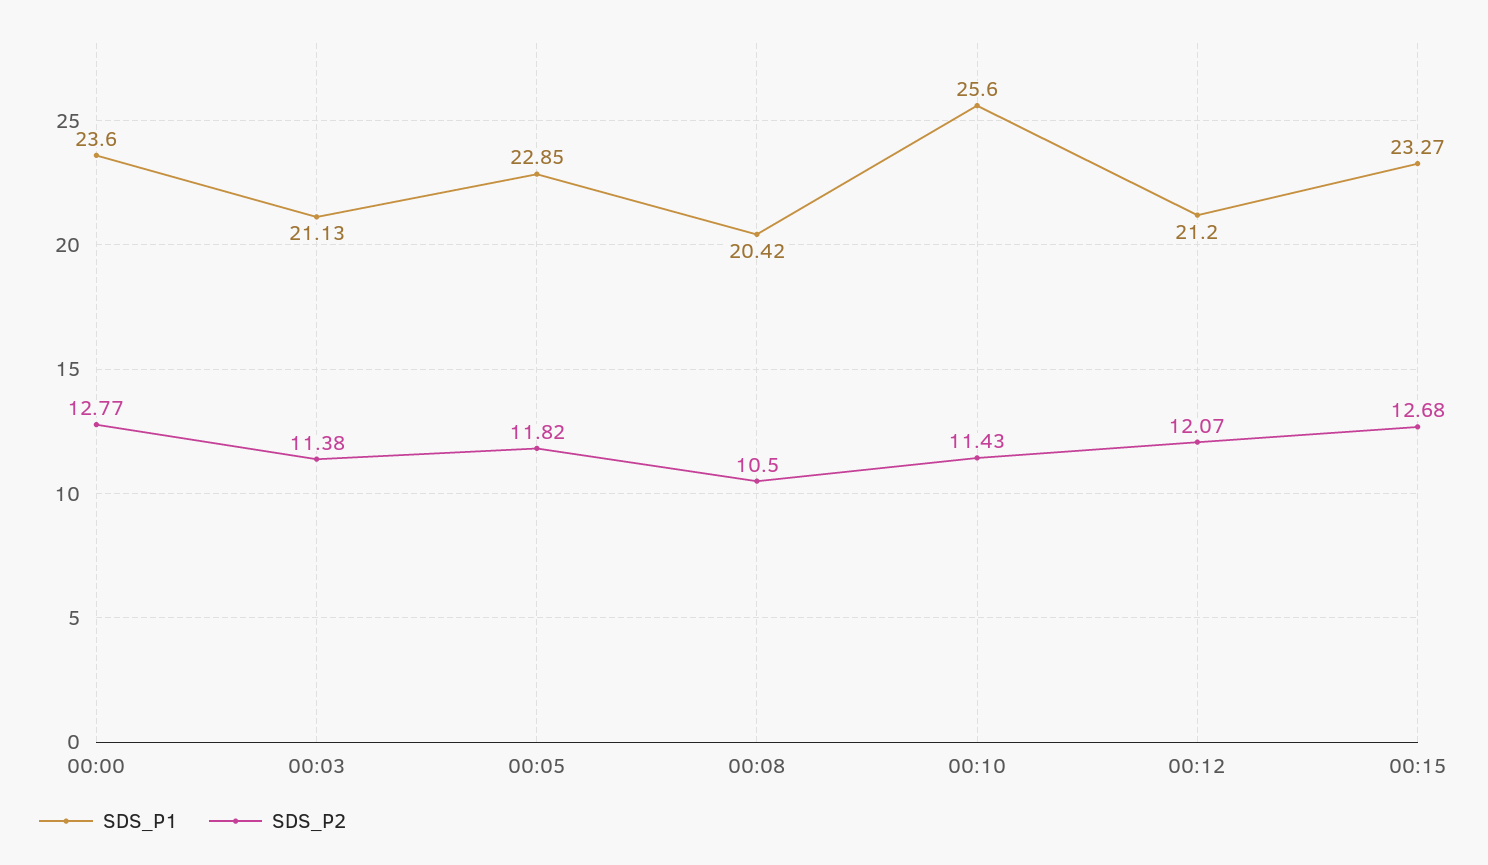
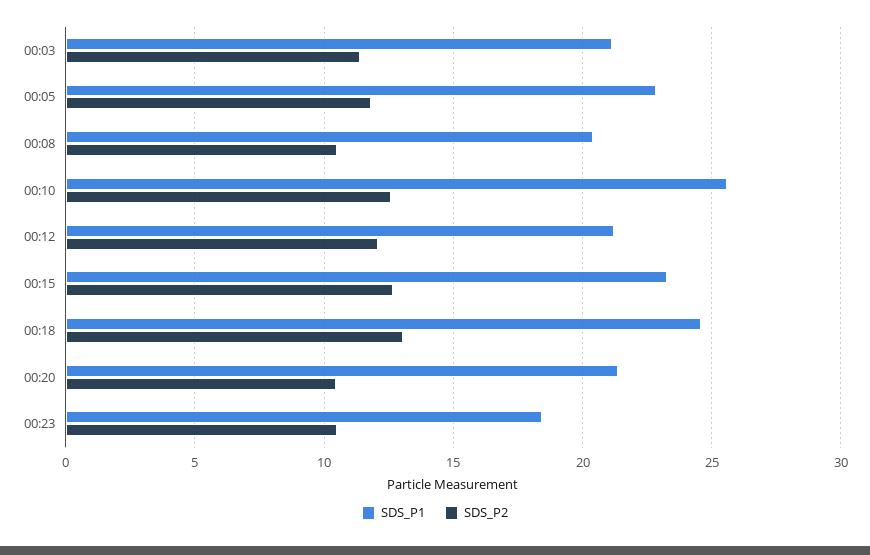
SDS_P1, 00:00: 23.6 -> none
SDS_P2, 00:00: 12.77 -> none
SDS_P2, 00:10: 11.43 -> 12.5
SDS_P1, 00:18: none -> 24.5
SDS_P2, 00:18: none -> 13
SDS_P1, 00:20: none -> 21.5
SDS_P2, 00:20: none -> 10.5
SDS_P1, 00:23: none -> 18.5
SDS_P2, 00:23: none -> 10.5

